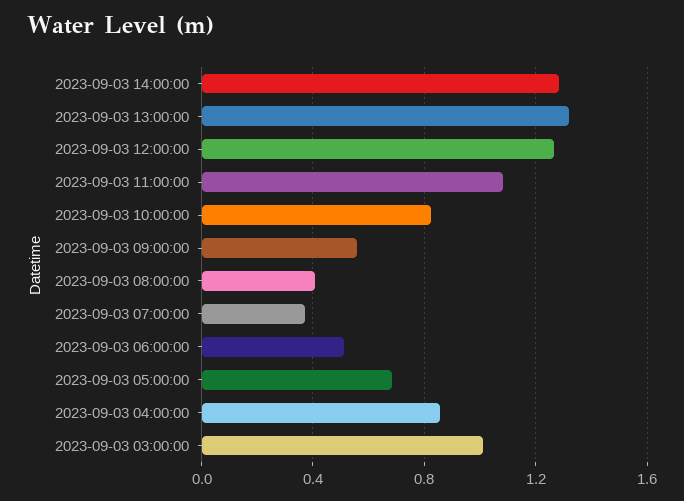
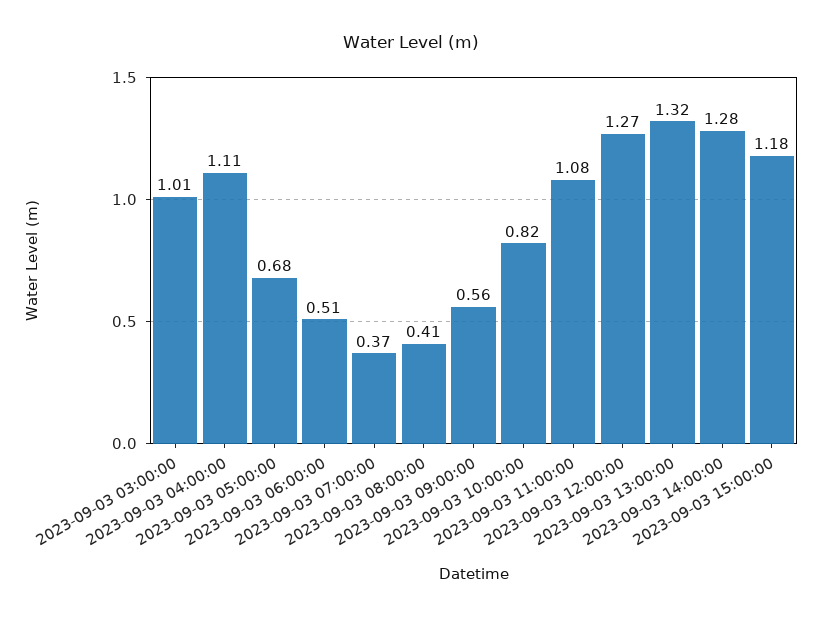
2023-09-03 04:00:00: 0.85 -> 1.11
2023-09-03 15:00:00: none -> 1.18

